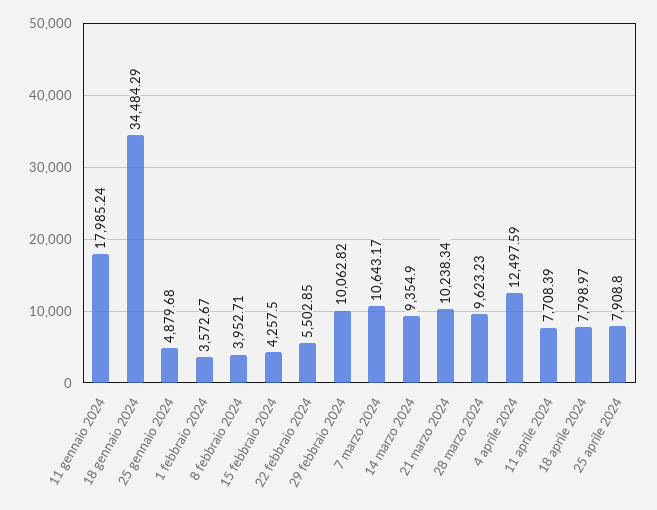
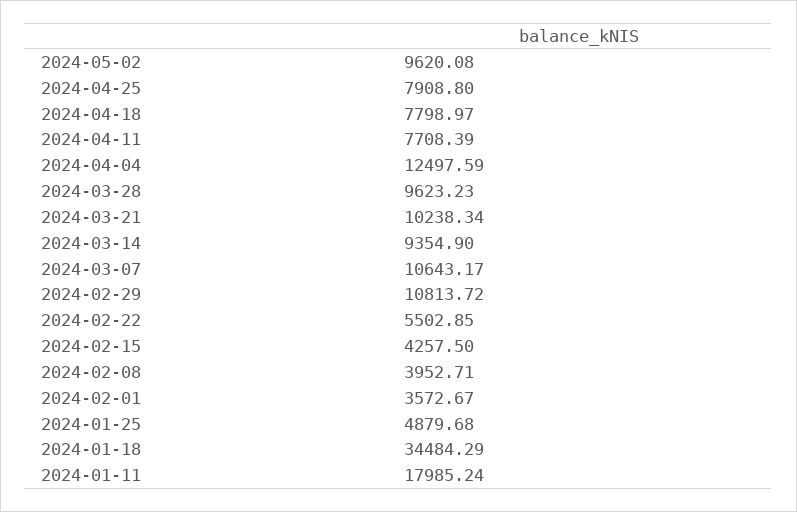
29 febbraio 2024: 10062.82 -> 10813.72
2024-05-02: none -> 9620.08

